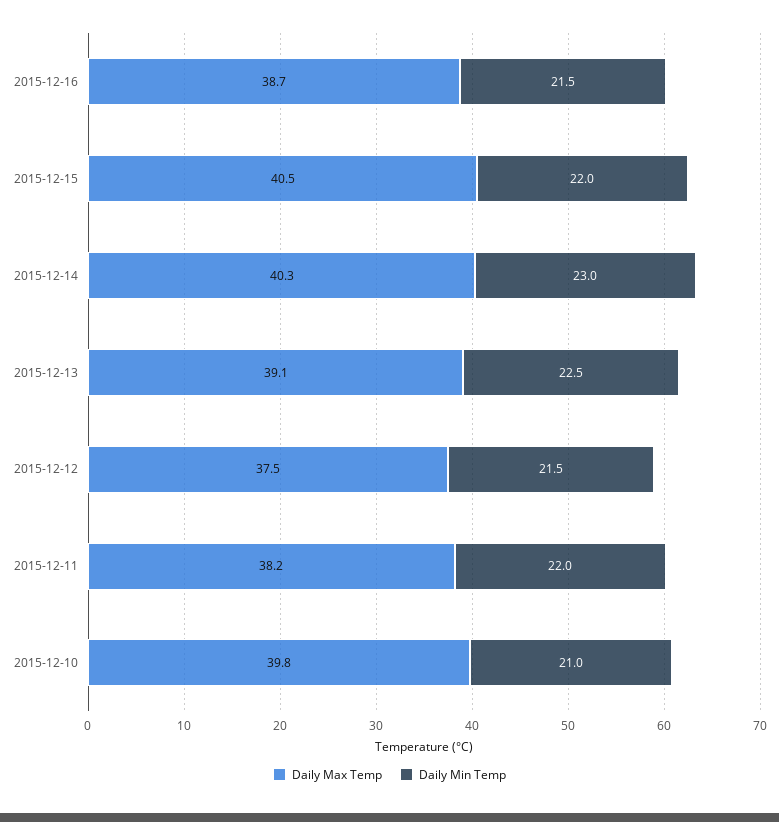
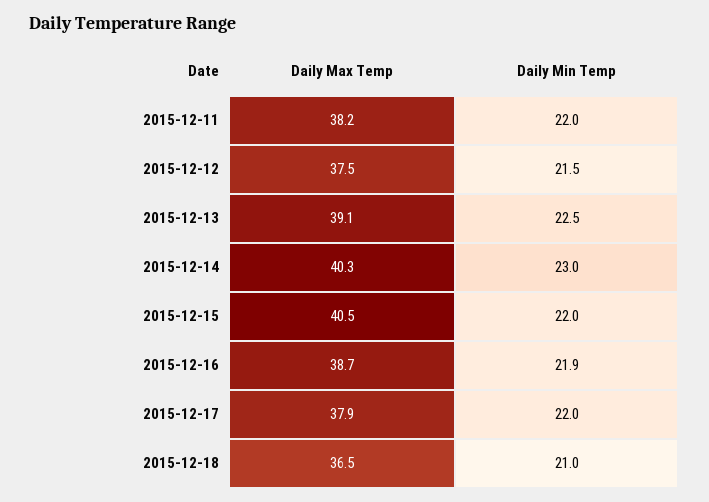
Daily Min Temp, 2015-12-16: 21.5 -> 21.9
Daily Max Temp, 2015-12-10: 39.8 -> none
Daily Min Temp, 2015-12-10: 21 -> none
Daily Max Temp, 2015-12-17: none -> 37.9
Daily Min Temp, 2015-12-17: none -> 22
Daily Max Temp, 2015-12-18: none -> 36.5
Daily Min Temp, 2015-12-18: none -> 21

